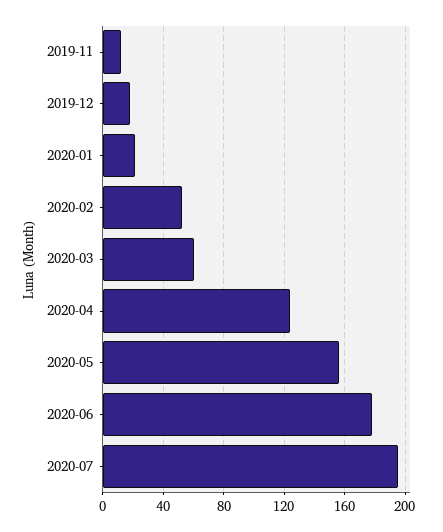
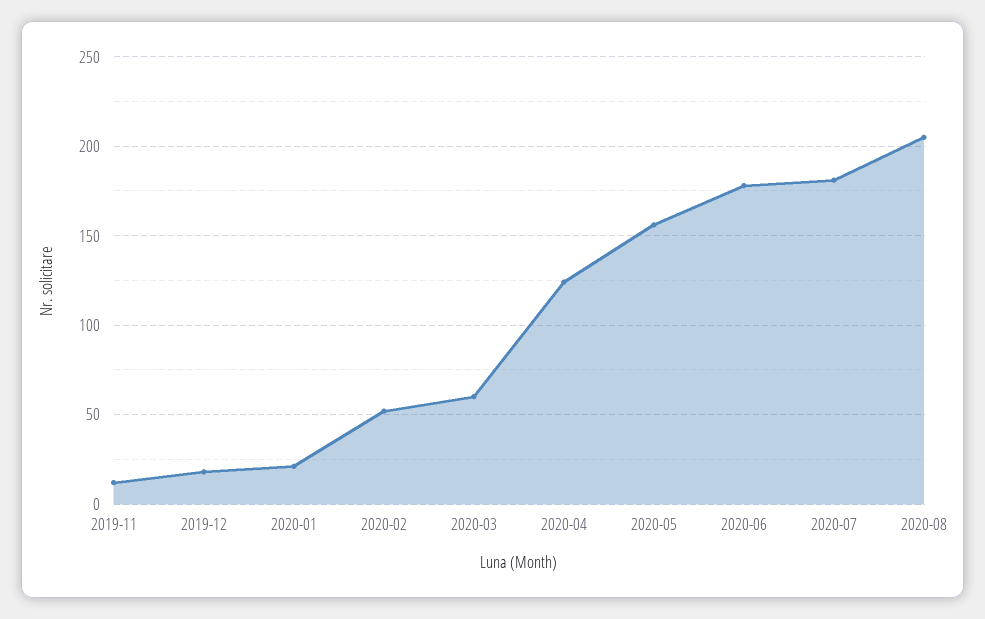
2020-07: 195 -> 180
2020-08: none -> 205

